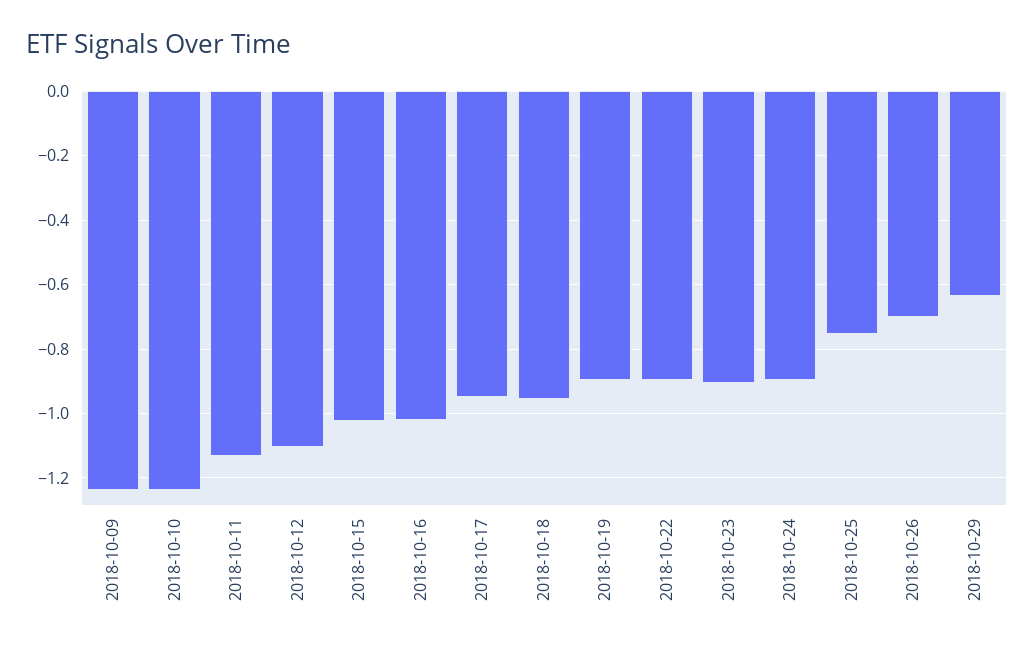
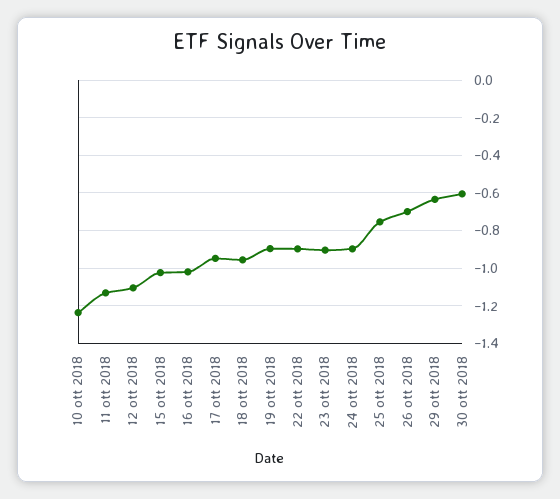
2018-10-09: -1.24 -> none
30 ott 2018: none -> -0.6

